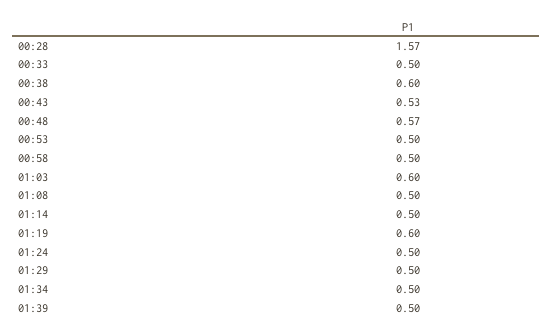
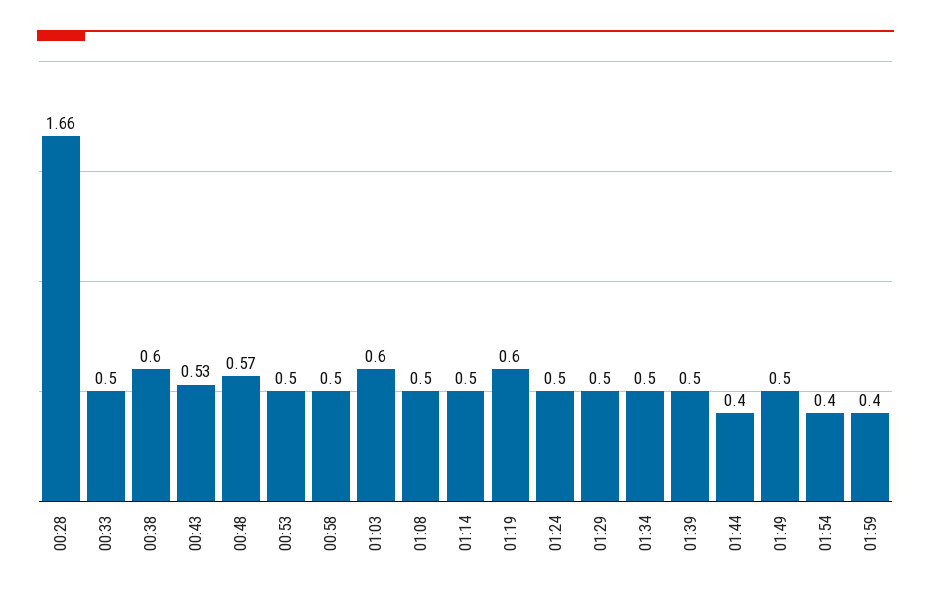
00:28: 1.57 -> 1.66
01:44: none -> 0.4
01:49: none -> 0.5
01:54: none -> 0.4
01:59: none -> 0.4

